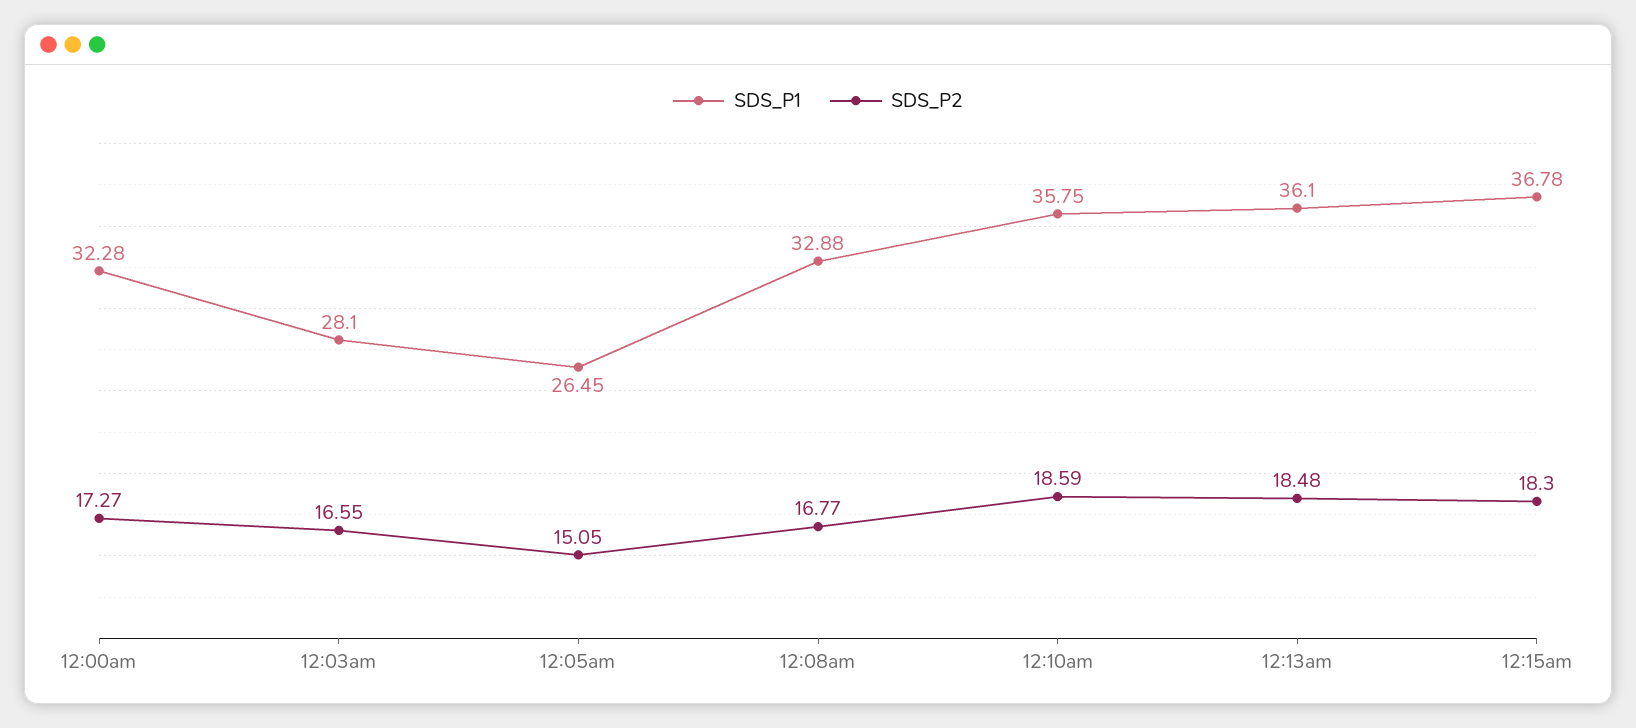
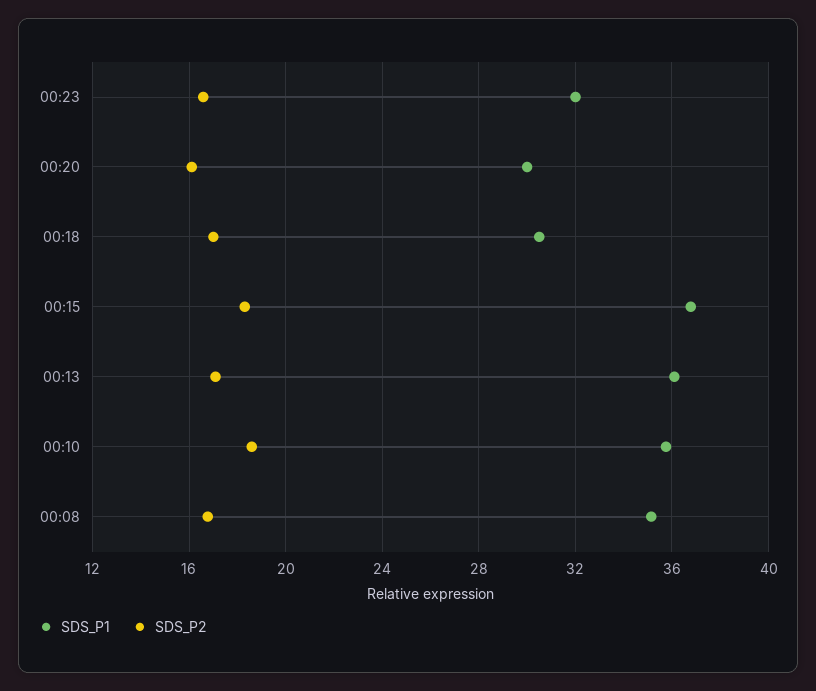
SDS_P1, 12:00am: 32.28 -> none
SDS_P2, 12:00am: 17.27 -> none
SDS_P1, 12:03am: 28.1 -> none
SDS_P2, 12:03am: 16.55 -> none
SDS_P1, 12:05am: 26.45 -> none
SDS_P2, 12:05am: 15.05 -> none
SDS_P1, 12:08am: 32.88 -> 35
SDS_P2, 12:13am: 18.48 -> 17
SDS_P1, 00:23: none -> 32
SDS_P2, 00:23: none -> 16.5
SDS_P1, 00:20: none -> 30
SDS_P2, 00:20: none -> 16
SDS_P1, 00:18: none -> 30.5
SDS_P2, 00:18: none -> 17

